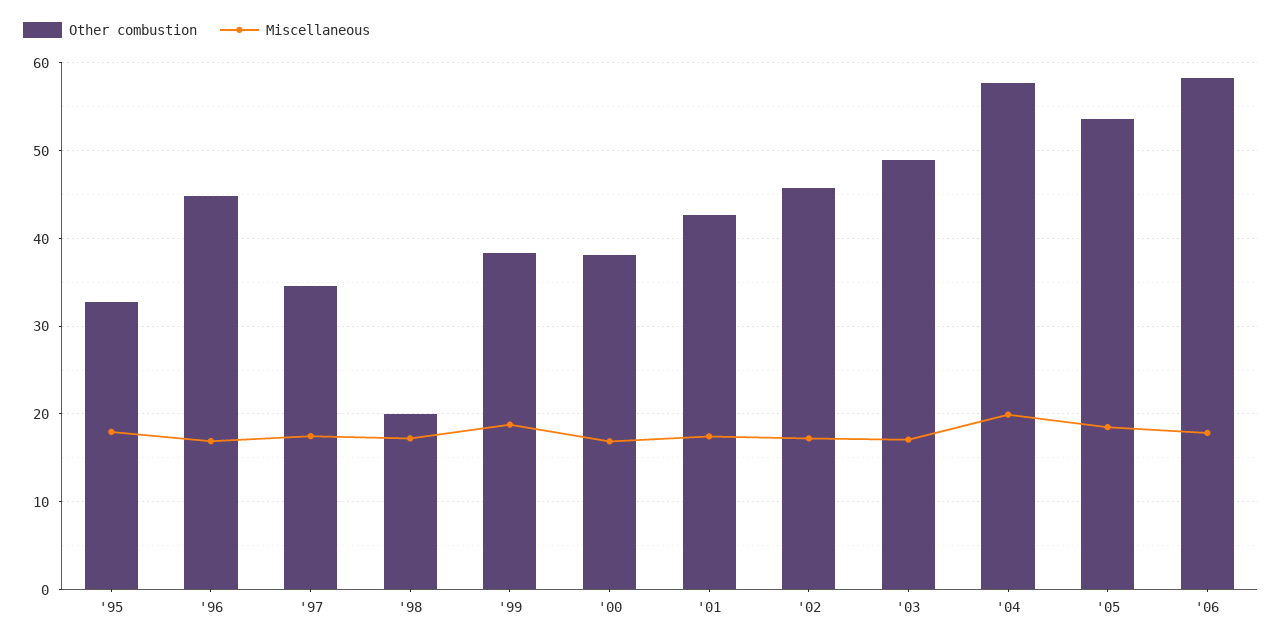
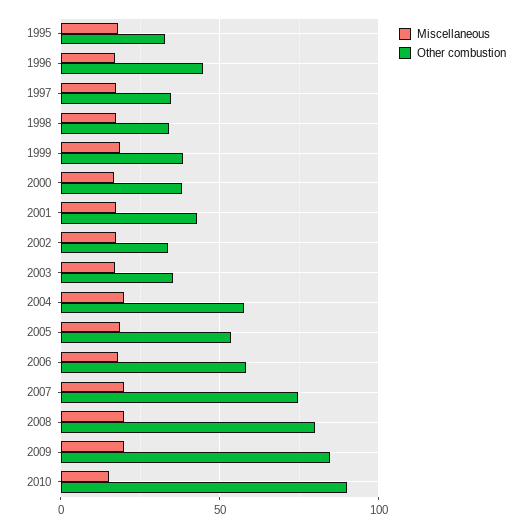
Other combustion, '98: 20 -> 35
Other combustion, '02: 46 -> 35
Other combustion, '03: 49 -> 35
Miscellaneous, 2007: none -> 20
Other combustion, 2007: none -> 75
Miscellaneous, 2008: none -> 20
Other combustion, 2008: none -> 80
Miscellaneous, 2009: none -> 20
Other combustion, 2009: none -> 85
Miscellaneous, 2010: none -> 15
Other combustion, 2010: none -> 90

